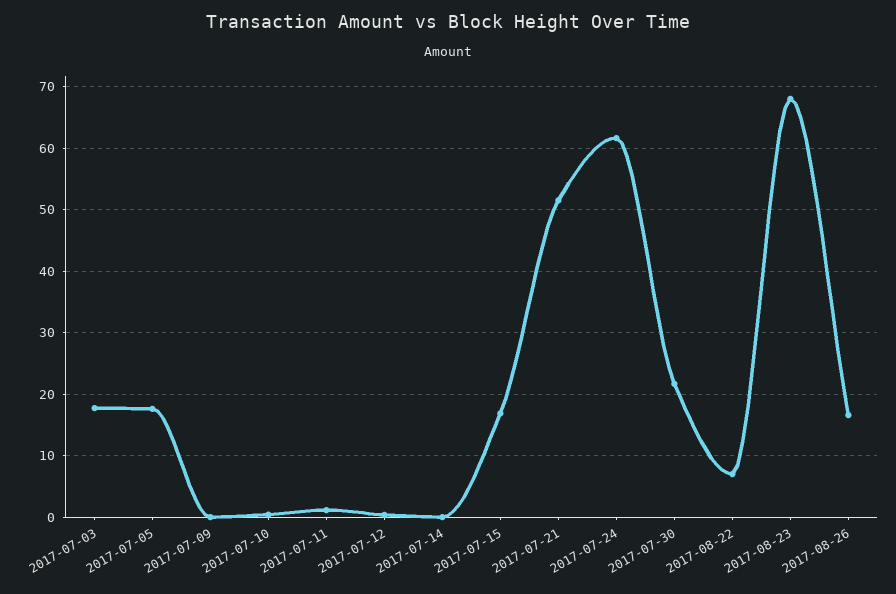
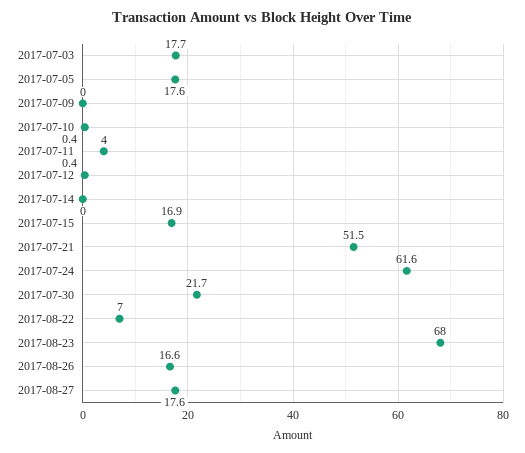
2017-07-11: 1 -> 4
2017-08-27: none -> 17.6

